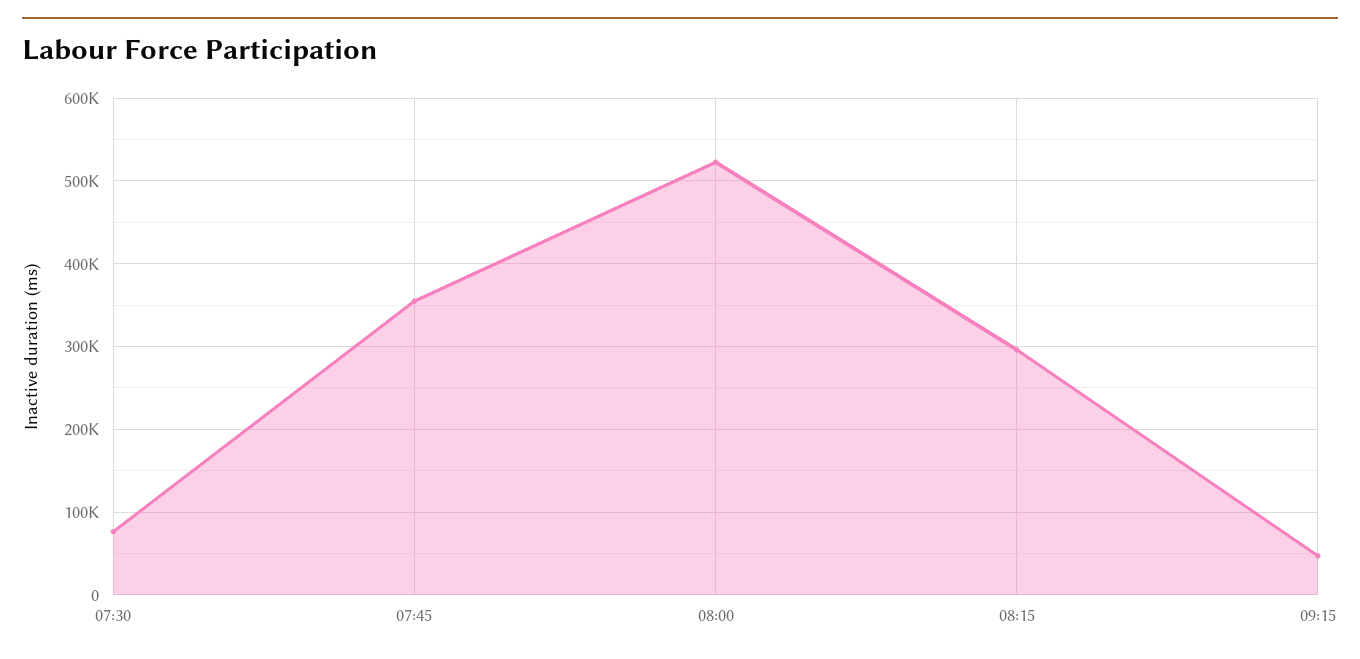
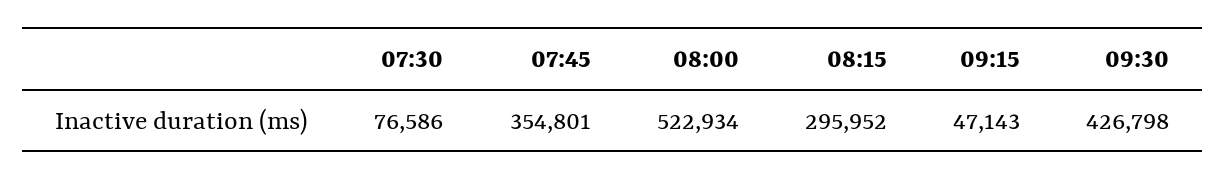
09:30: none -> 426798

